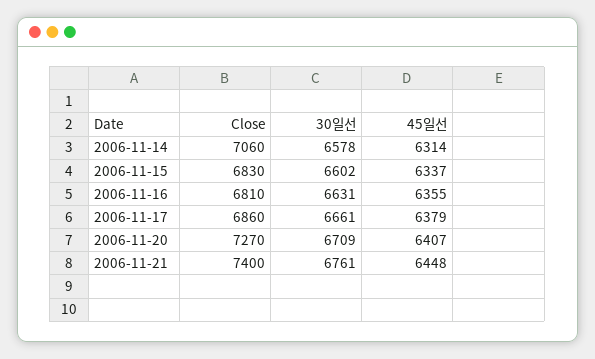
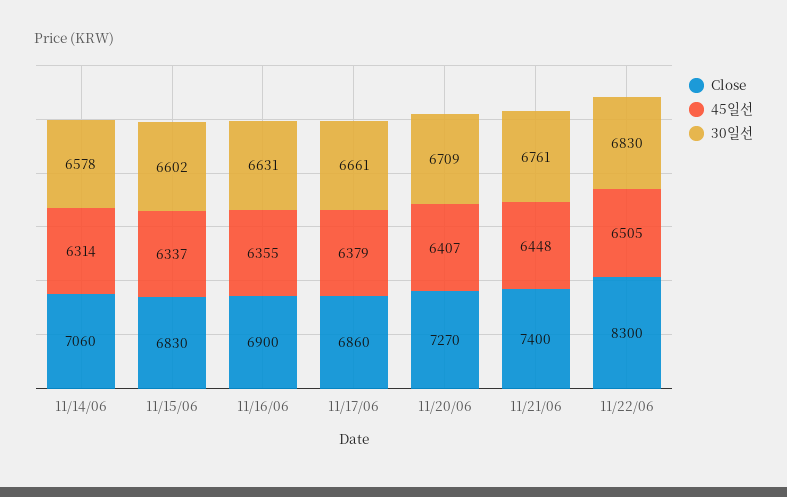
Close, 2006-11-16: 6810 -> 6900
Close, 11/22/06: none -> 8300
45일선, 11/22/06: none -> 6505
30일선, 11/22/06: none -> 6830

